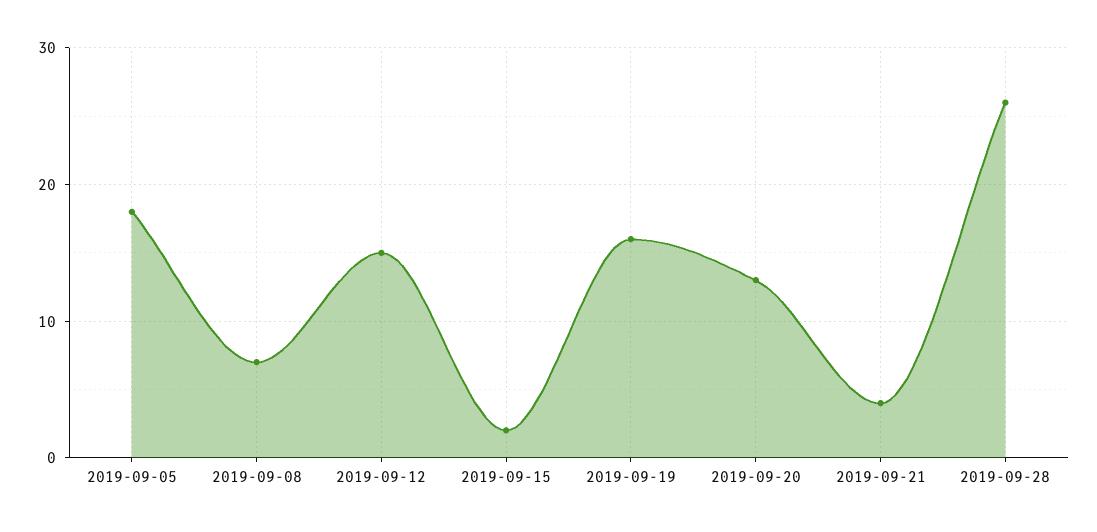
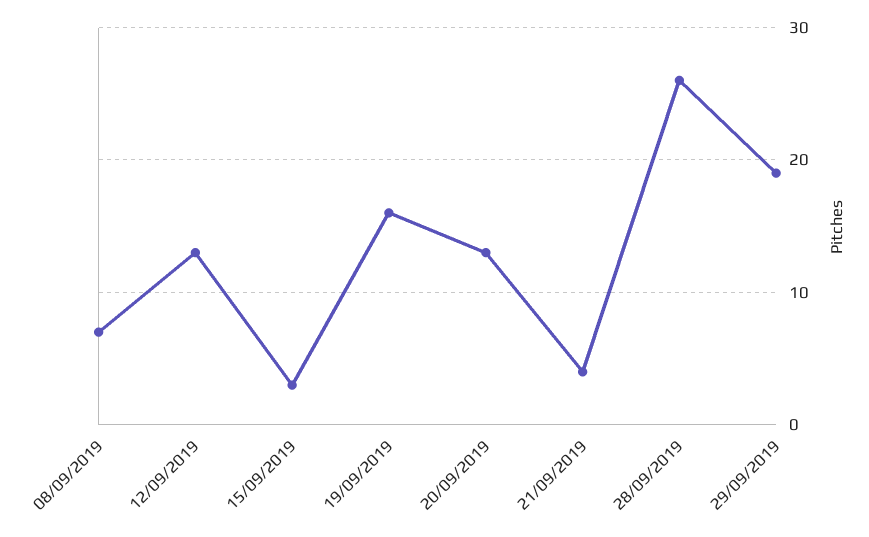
2019-09-05: 18 -> none
2019-09-12: 15 -> 13
2019-09-15: 2 -> 3
29/09/2019: none -> 19

